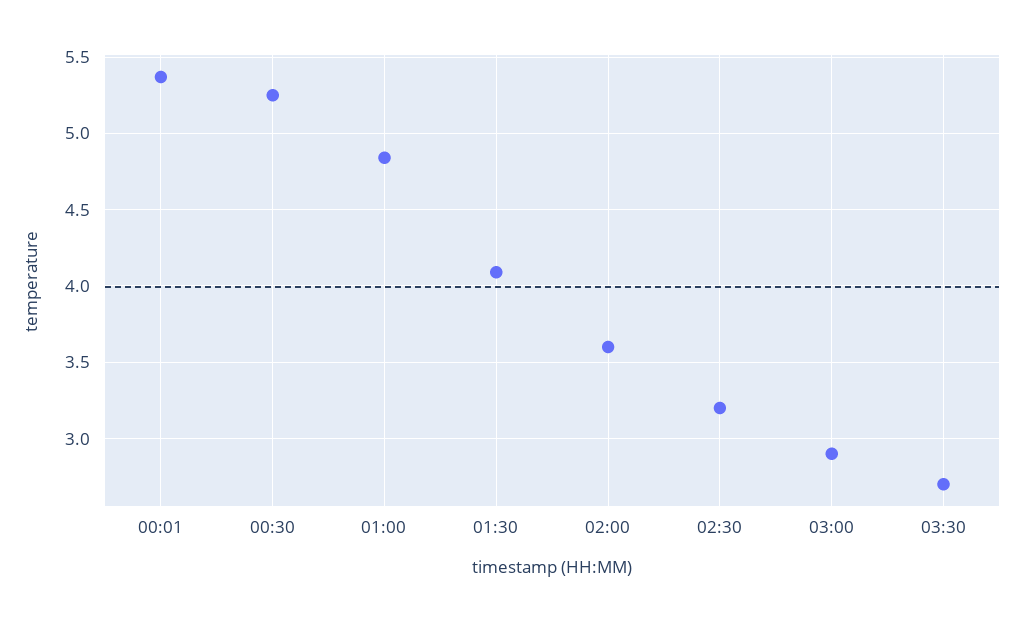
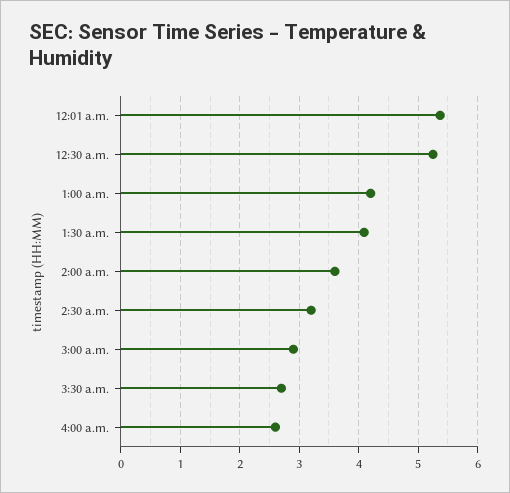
01:00: 4.85 -> 4.2
4:00 a.m.: none -> 2.6

